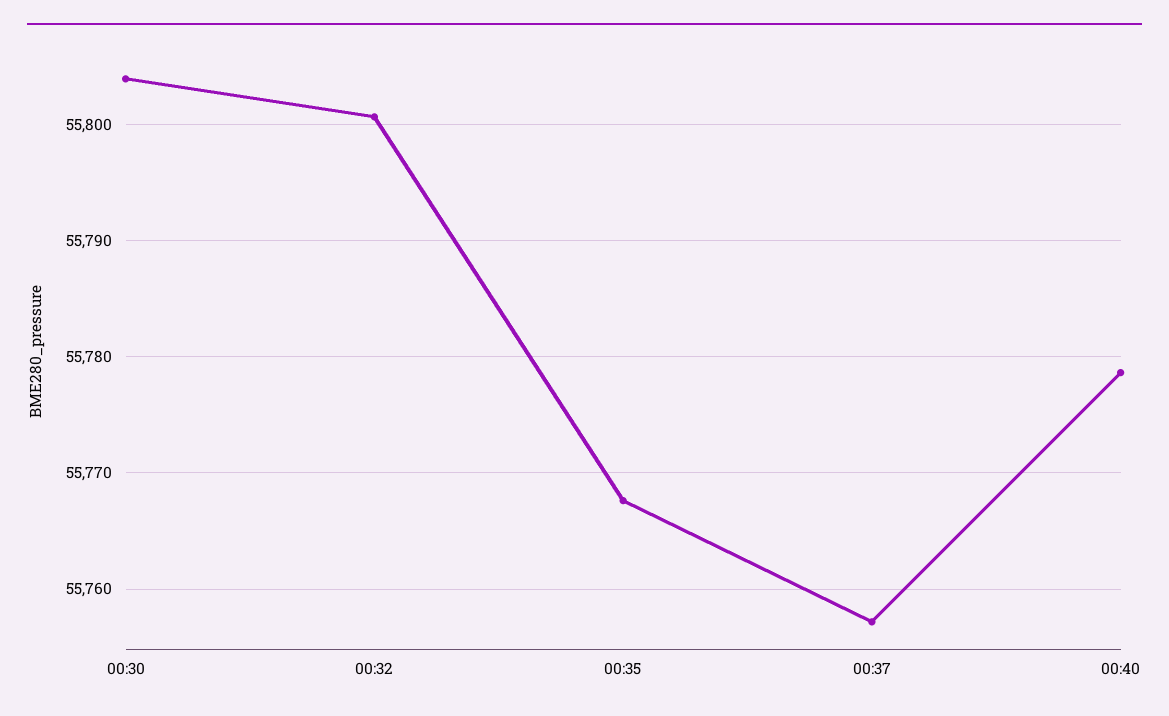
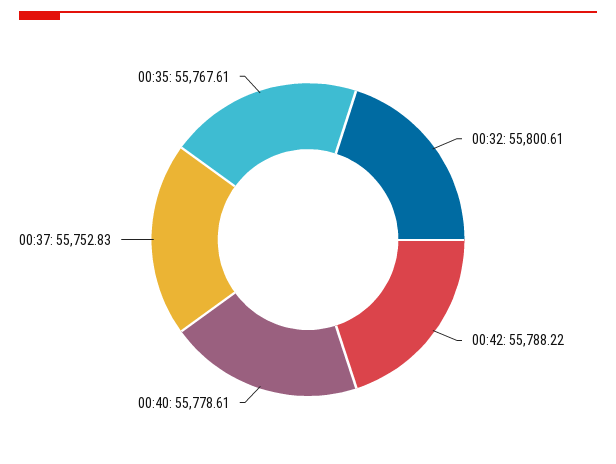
00:30: 55804 -> none
00:37: 55757 -> 55752.83
00:42: none -> 55788.22

